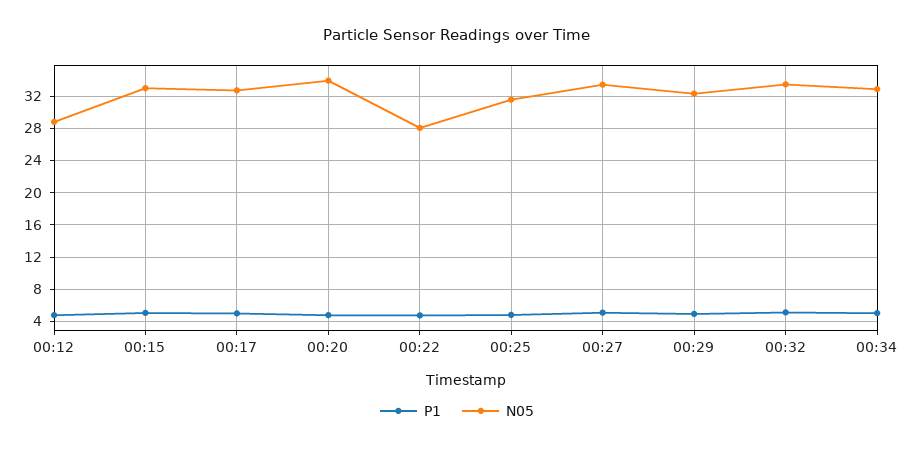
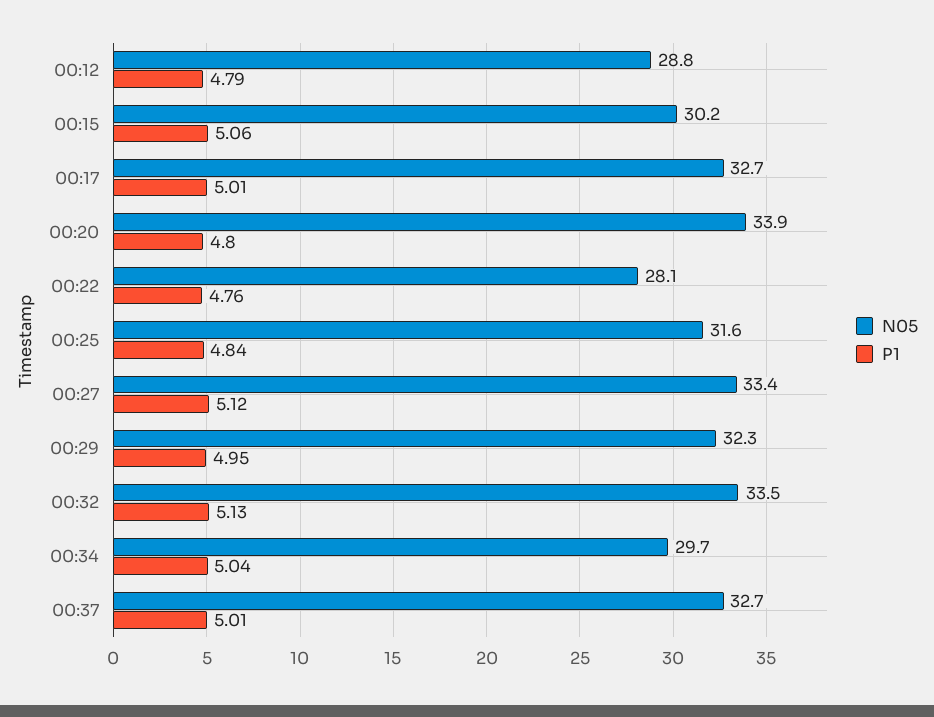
N05, 00:15: 33 -> 30.2
N05, 00:34: 33 -> 29.7
N05, 00:37: none -> 32.7
P1, 00:37: none -> 5.01

